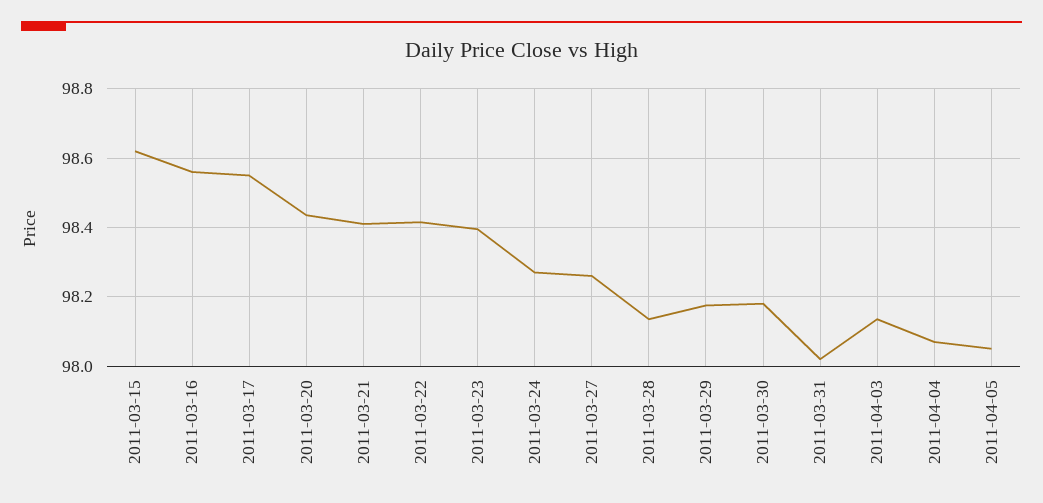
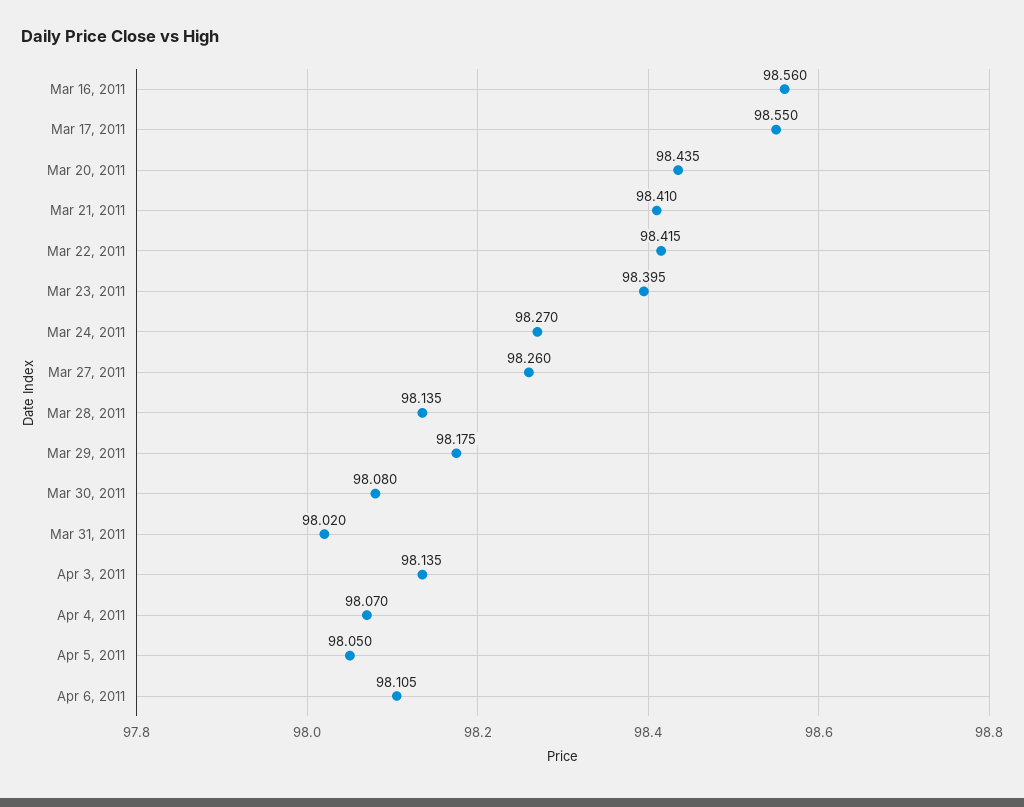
2011-03-15: 98.62 -> none
2011-03-30: 98.18 -> 98.08
Apr 6, 2011: none -> 98.105

